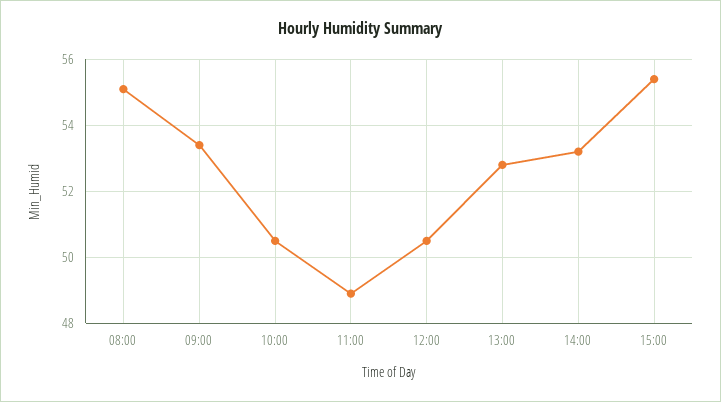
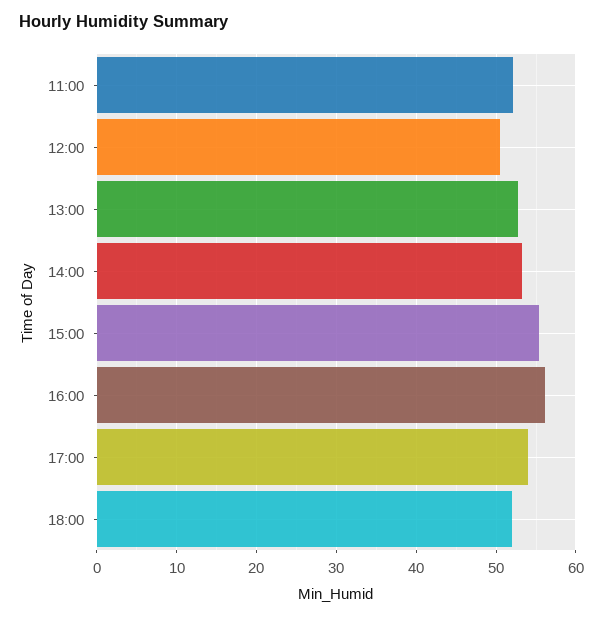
08:00: 55 -> none
09:00: 53.5 -> none
10:00: 50.5 -> none
11:00: 49 -> 52
16:00: none -> 56
17:00: none -> 54
18:00: none -> 52

